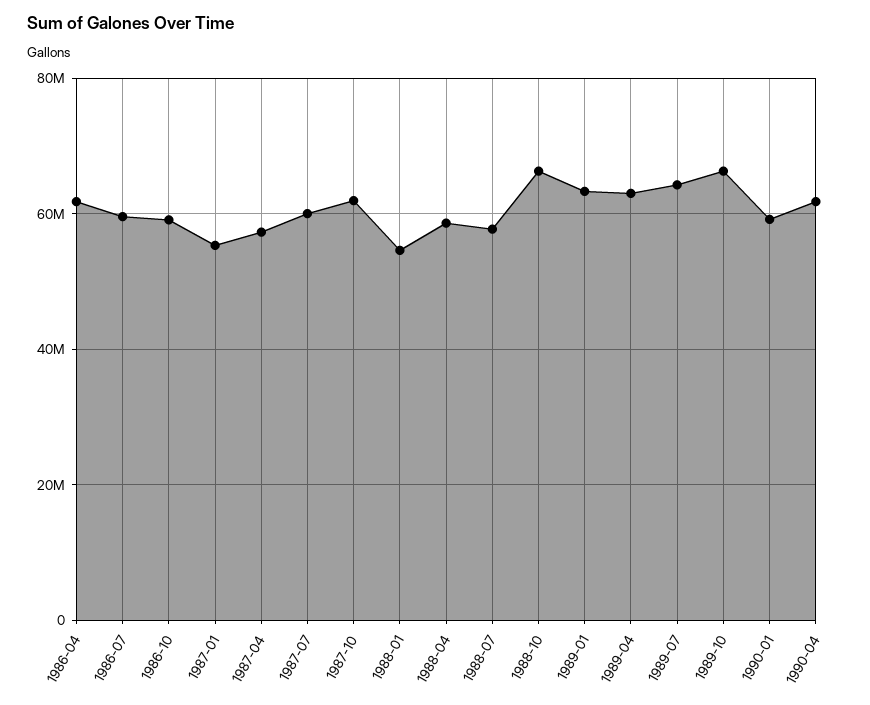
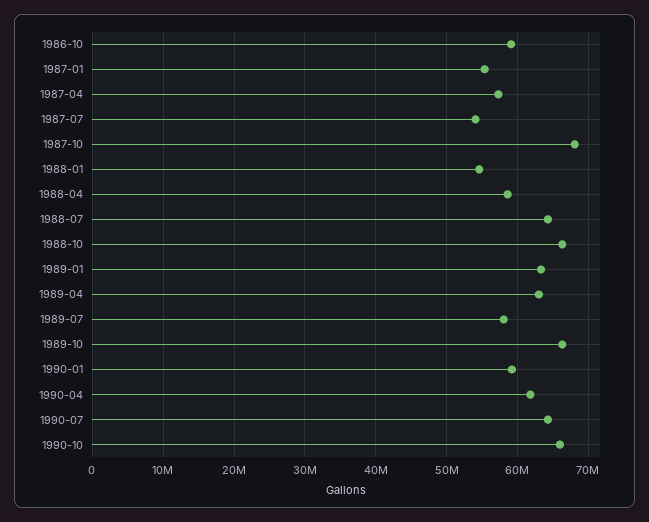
1986-04: 62000000 -> none
1986-07: 60000000 -> none
1987-07: 60000000 -> 54000000
1987-10: 62000000 -> 68000000
1988-07: 58000000 -> 64000000
1989-07: 64000000 -> 58000000
1990-07: none -> 64000000
1990-10: none -> 66000000

